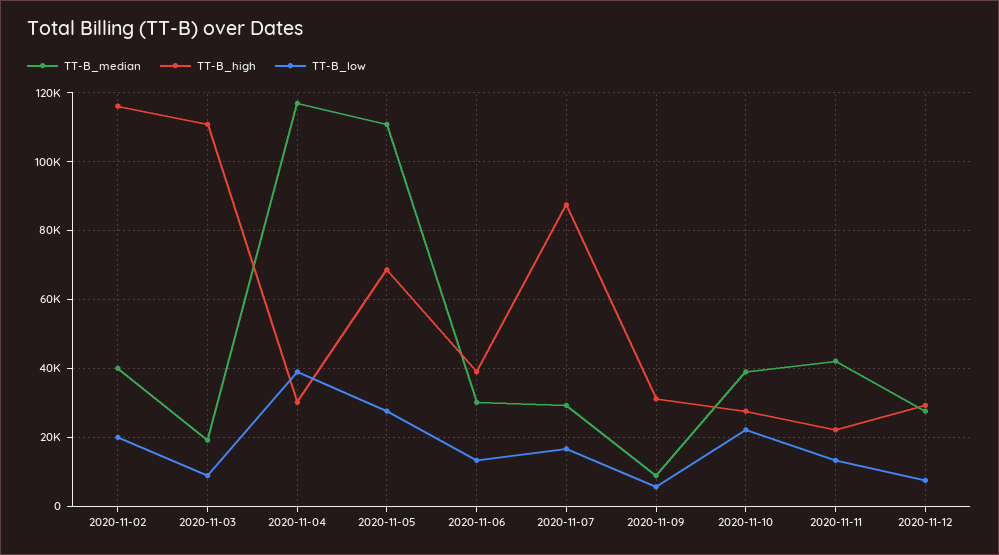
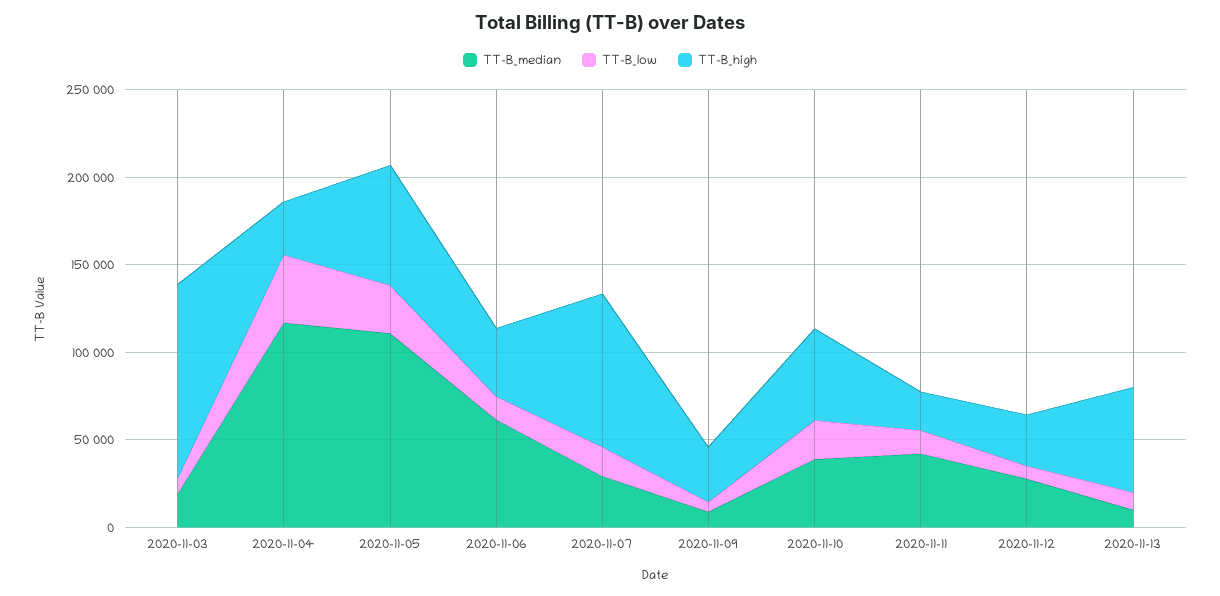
TT-B_median, 2020-11-02: 40000 -> none
TT-B_high, 2020-11-02: 116000 -> none
TT-B_low, 2020-11-02: 20000 -> none
TT-B_median, 2020-11-06: 30000 -> 60000
TT-B_high, 2020-11-10: 28000 -> 50000
TT-B_median, 2020-11-13: none -> 10000
TT-B_low, 2020-11-13: none -> 10000
TT-B_high, 2020-11-13: none -> 60000

